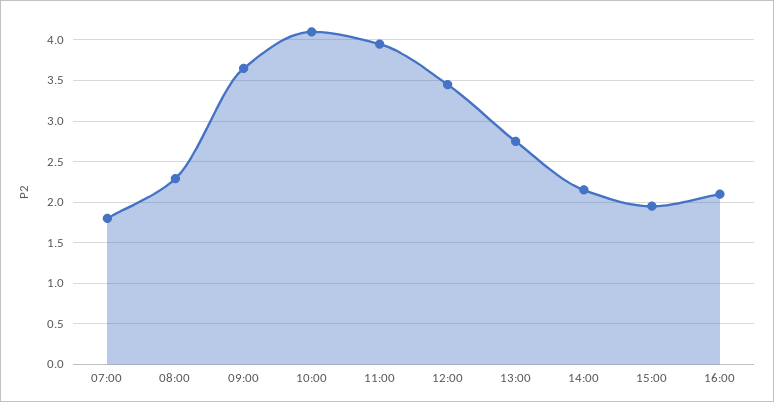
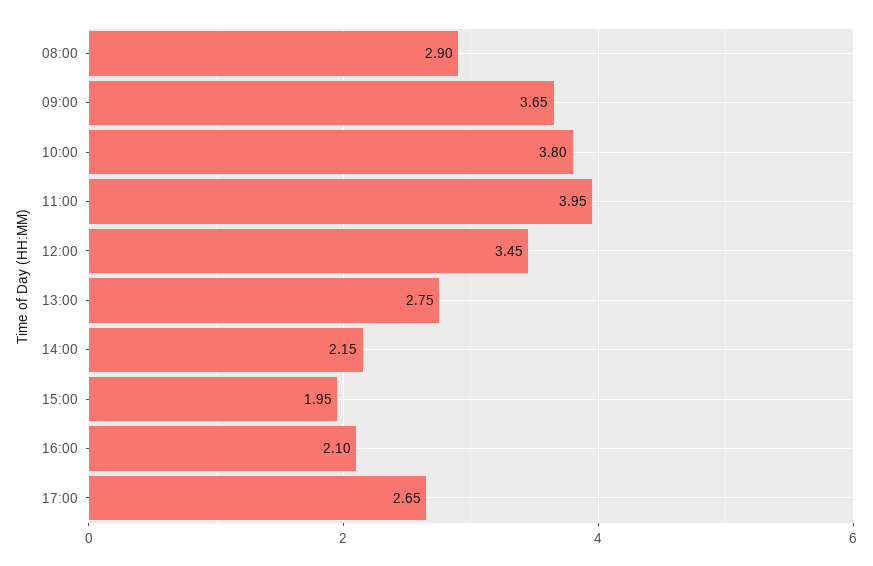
07:00: 1.8 -> none
08:00: 2.3 -> 2.9
10:00: 4.1 -> 3.8
17:00: none -> 2.65

